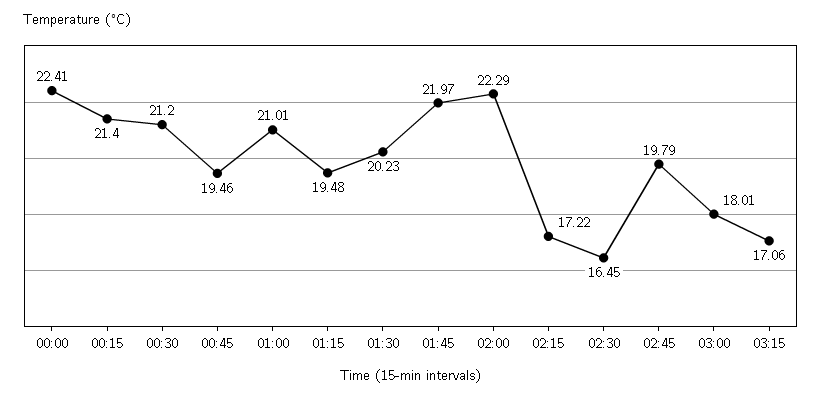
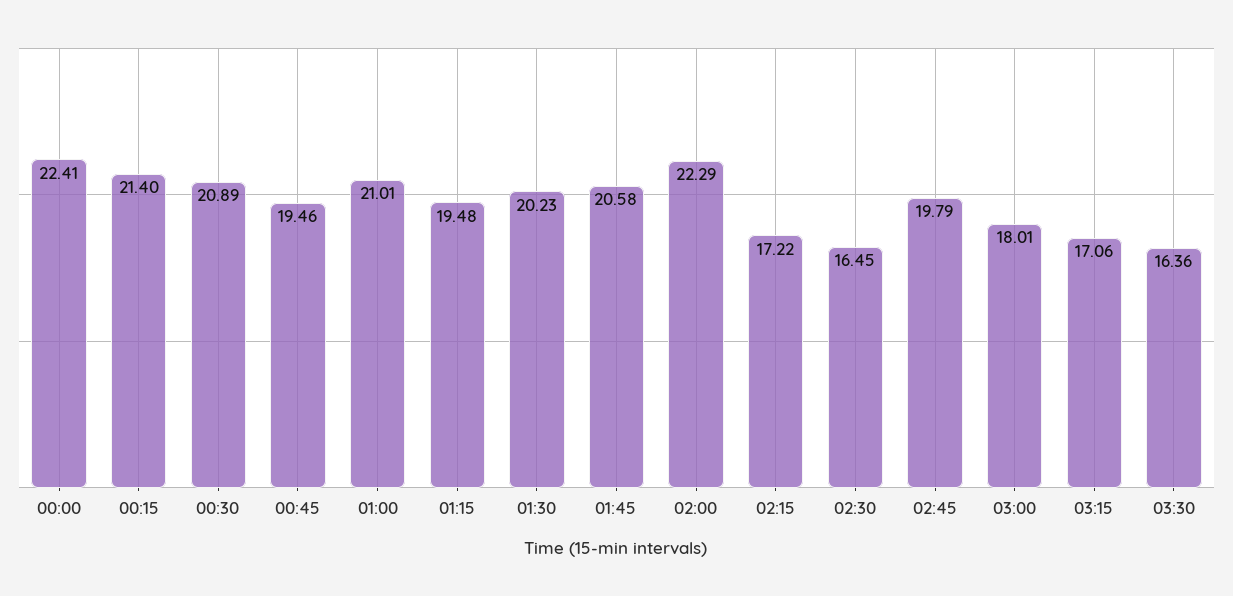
00:30: 21.2 -> 20.89
01:45: 21.97 -> 20.58
03:30: none -> 16.36

